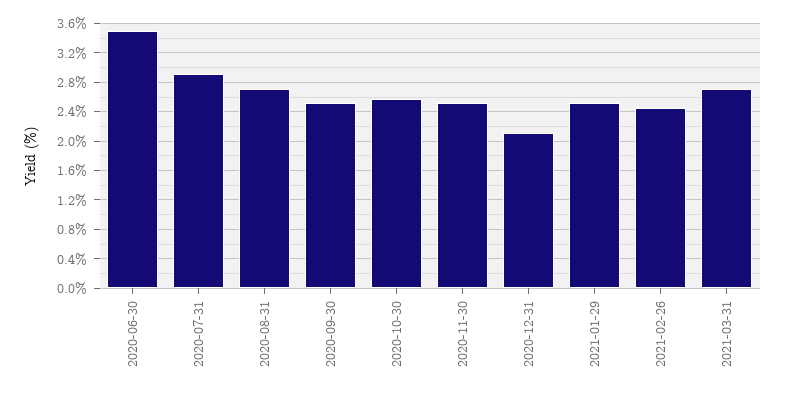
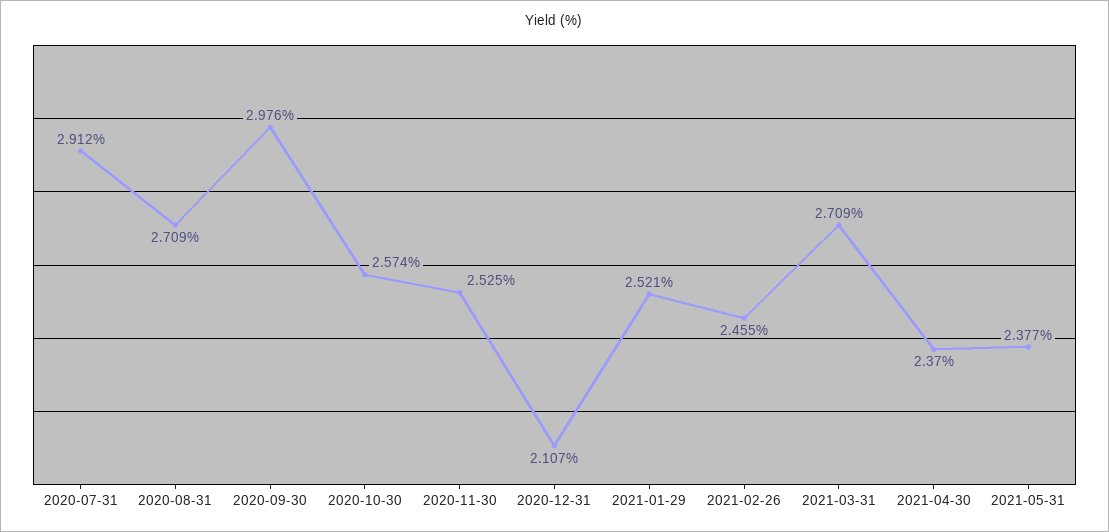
2020-06-30: 3.5 -> none
2020-09-30: 2.5 -> 2.976
2021-04-30: none -> 2.37
2021-05-31: none -> 2.377

